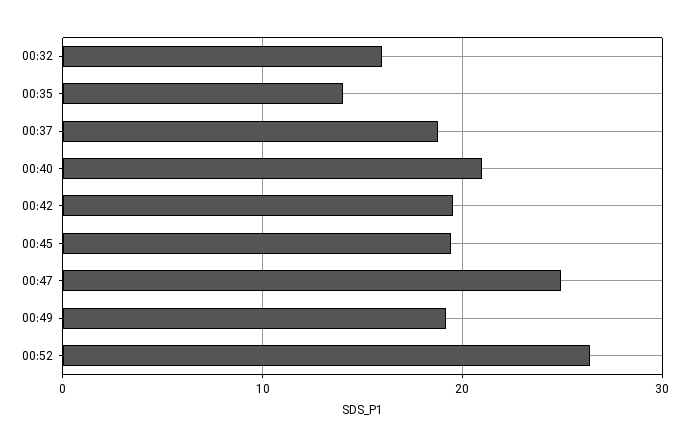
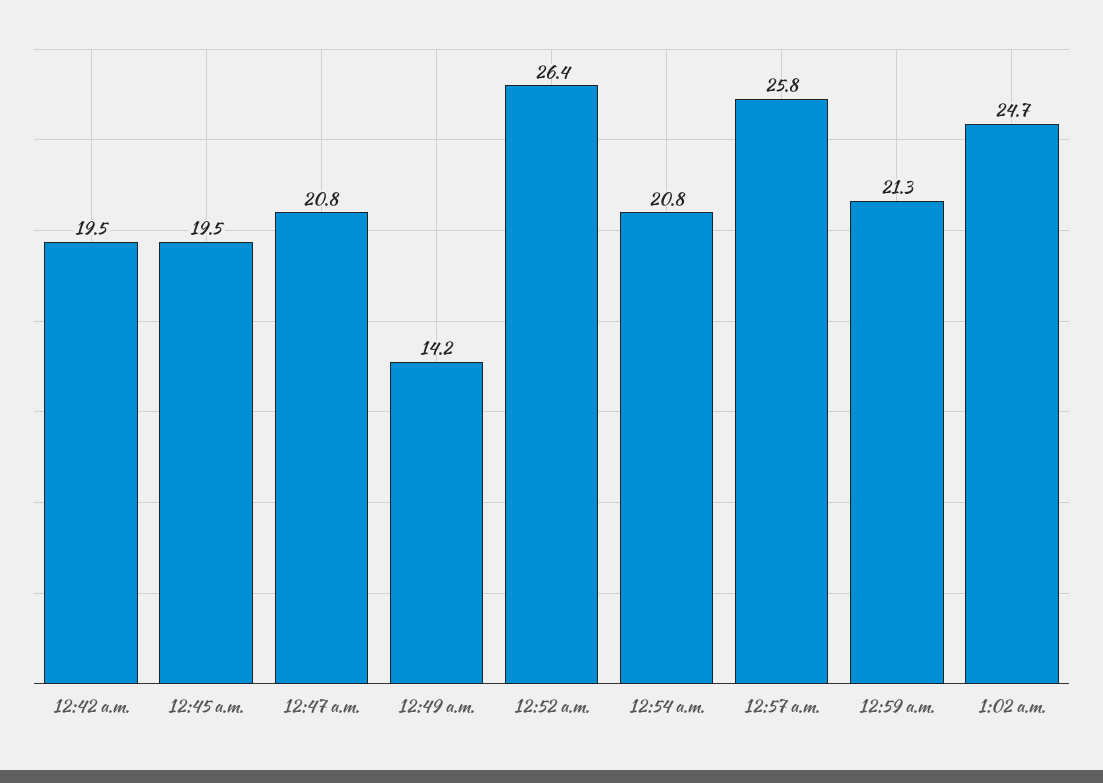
00:32: 16 -> none
00:35: 14 -> none
00:37: 19 -> none
00:40: 21 -> none
00:47: 25 -> 20.8
00:49: 19 -> 14.2
12:54 a.m.: none -> 20.8
12:57 a.m.: none -> 25.8
12:59 a.m.: none -> 21.3
1:02 a.m.: none -> 24.7

